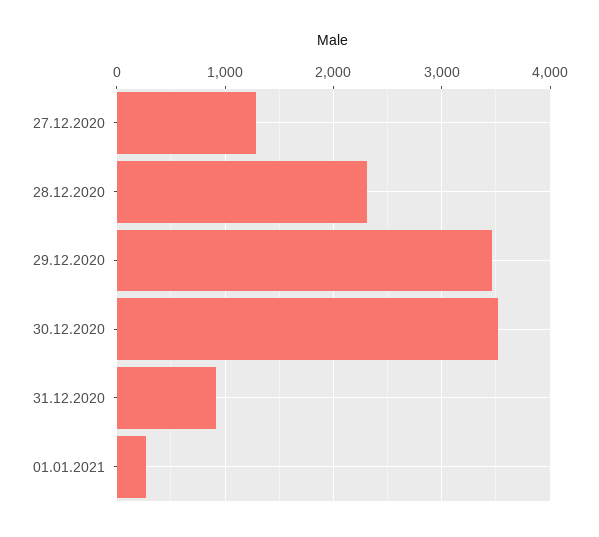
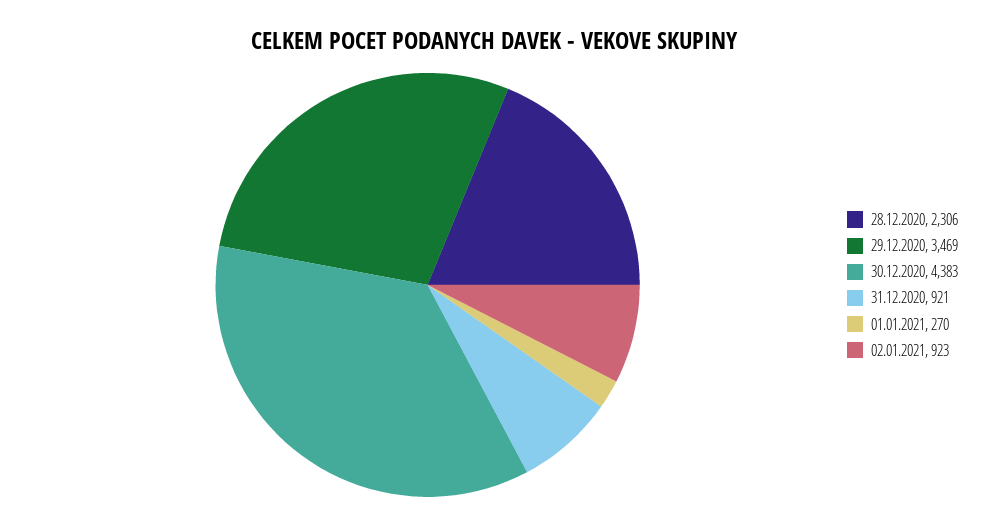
27.12.2020: 1300 -> none
30.12.2020: 3500 -> 4383
02.01.2021: none -> 923

